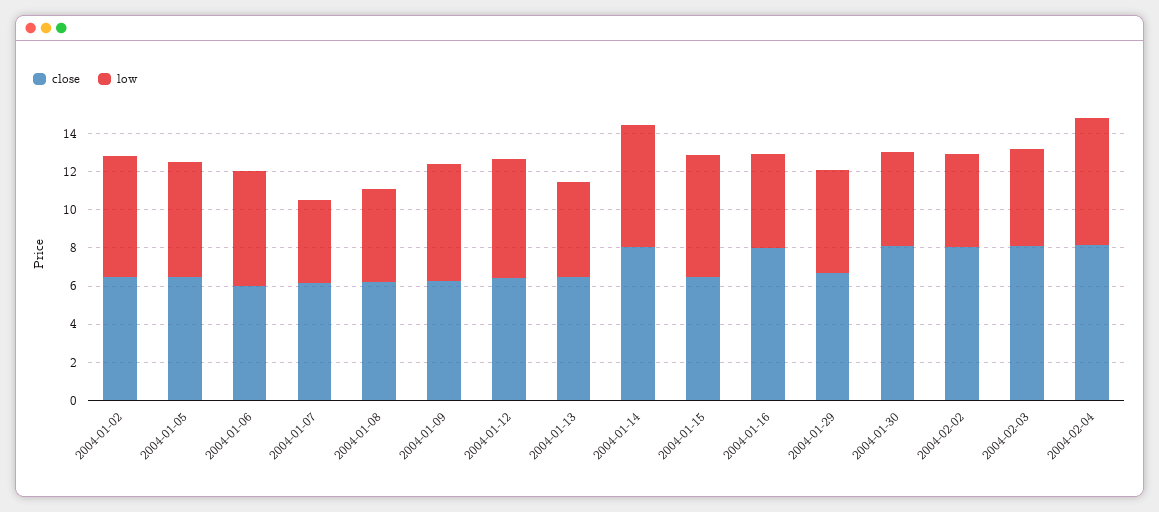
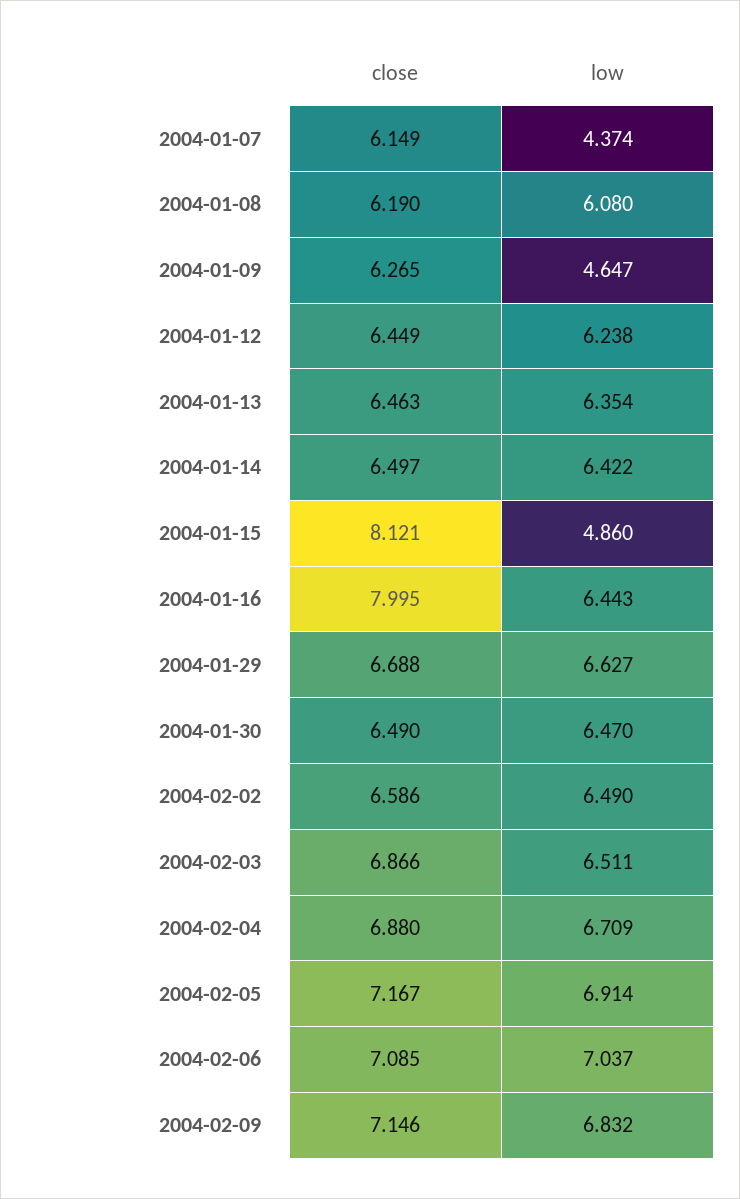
close, 2004-01-02: 6.5 -> none
low, 2004-01-02: 6.5 -> none
close, 2004-01-05: 6.5 -> none
low, 2004-01-05: 6 -> none
close, 2004-01-06: 6 -> none
low, 2004-01-06: 6 -> none
low, 2004-01-08: 5 -> 6.08
low, 2004-01-09: 6 -> 4.647
low, 2004-01-13: 5 -> 6.354
close, 2004-01-14: 8 -> 6.497
close, 2004-01-15: 6.5 -> 8.121
low, 2004-01-15: 6.5 -> 4.86
low, 2004-01-16: 5 -> 6.443
low, 2004-01-29: 5.5 -> 6.627
close, 2004-01-30: 8 -> 6.49
low, 2004-01-30: 5 -> 6.47
close, 2004-02-02: 8 -> 6.586
low, 2004-02-02: 5 -> 6.49
close, 2004-02-03: 8 -> 6.866
low, 2004-02-03: 5 -> 6.511
close, 2004-02-04: 8 -> 6.88
close, 2004-02-05: none -> 7.167
low, 2004-02-05: none -> 6.914
close, 2004-02-06: none -> 7.085
low, 2004-02-06: none -> 7.037
close, 2004-02-09: none -> 7.146
low, 2004-02-09: none -> 6.832

